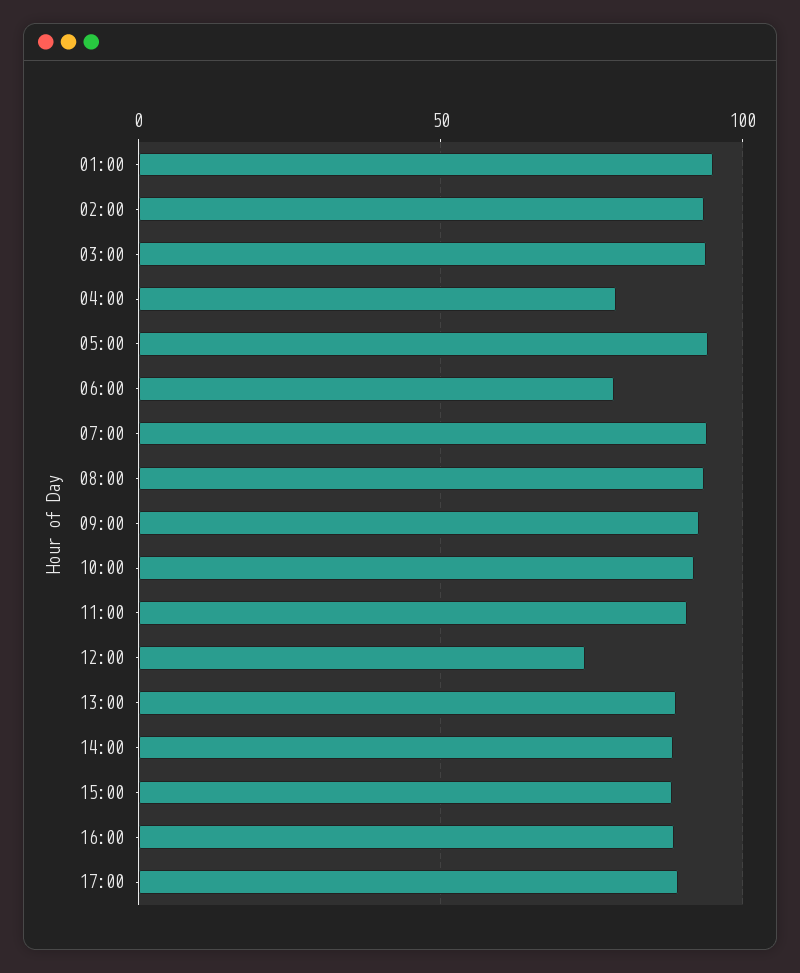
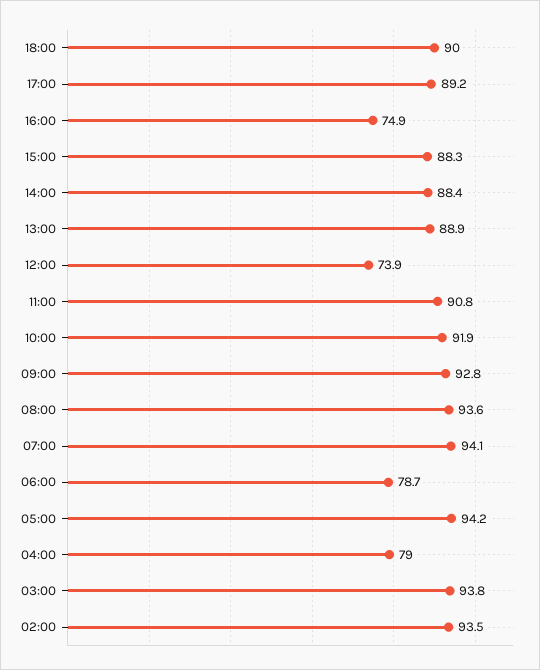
01:00: 95 -> none
16:00: 90 -> 74.9
18:00: none -> 90

